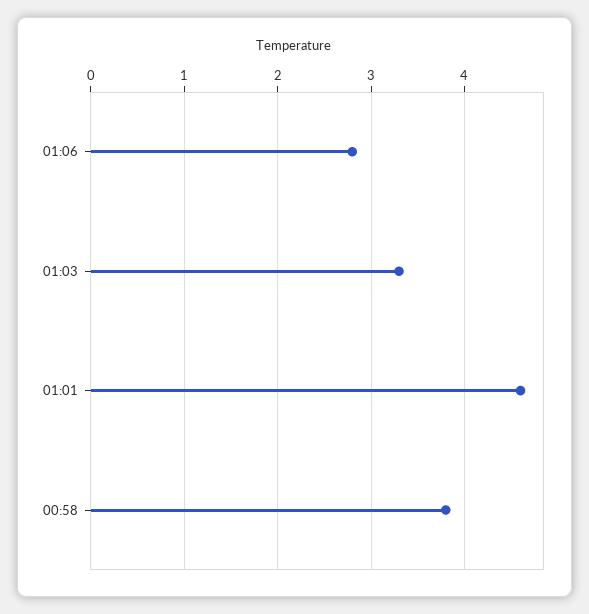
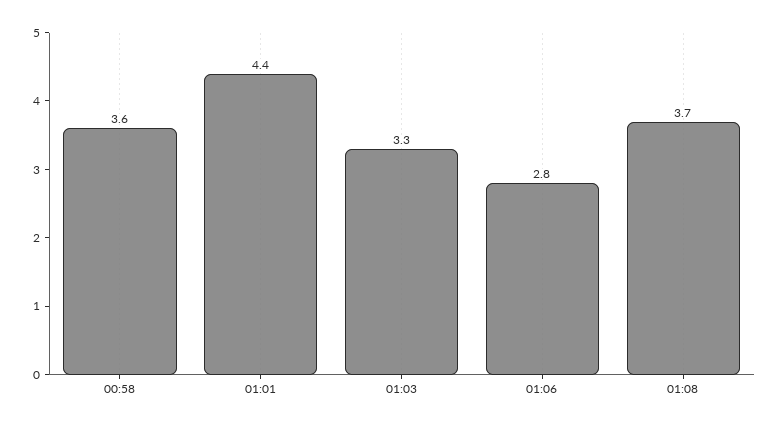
01:01: 4.6 -> 4.4
00:58: 3.8 -> 3.6
01:08: none -> 3.7

